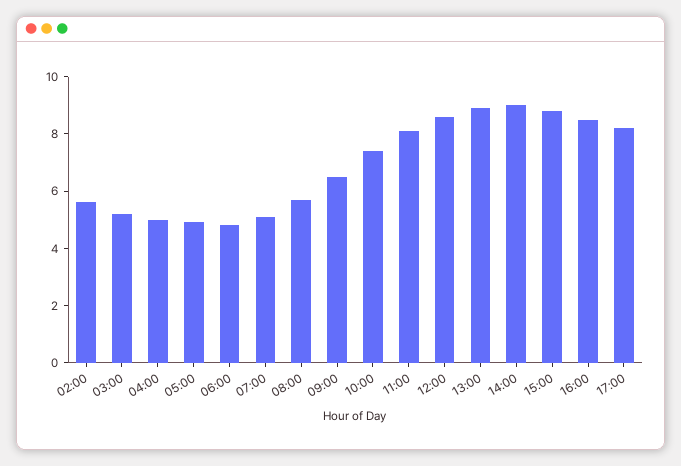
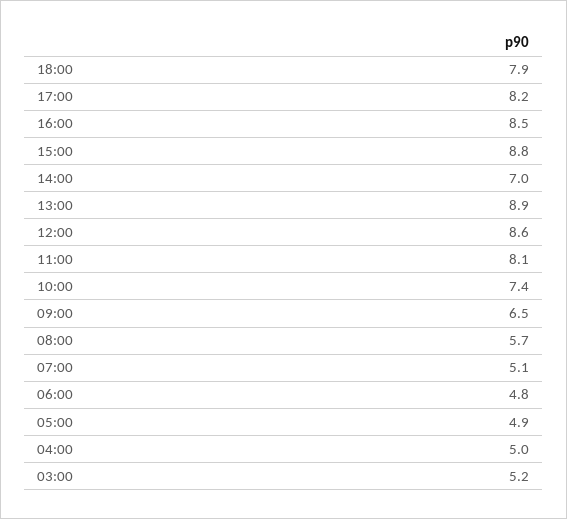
02:00: 5.5 -> none
14:00: 9 -> 7
18:00: none -> 7.9

